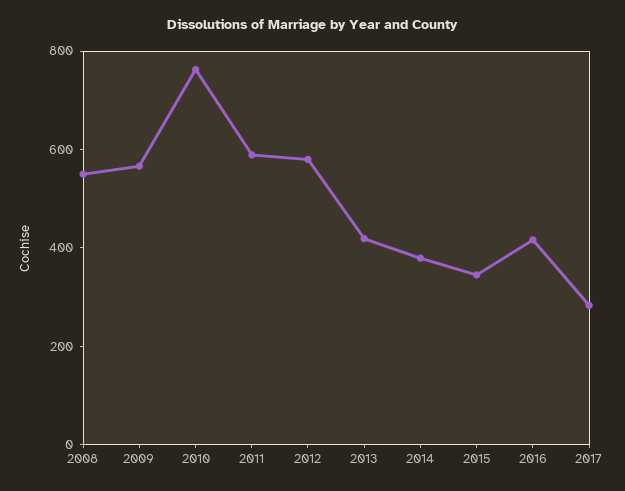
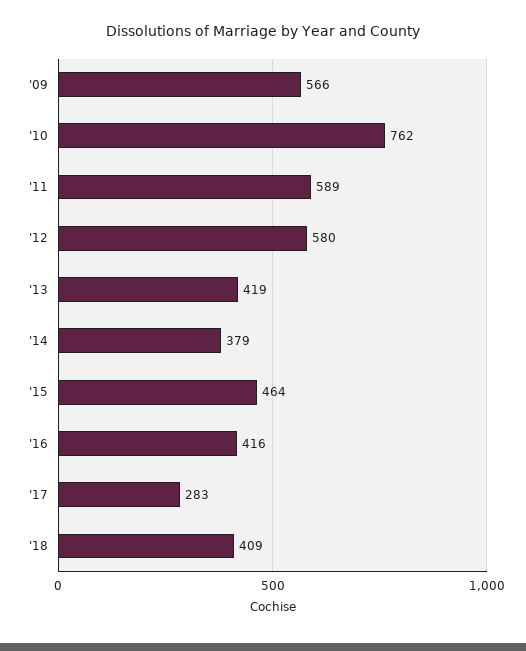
2008: 550 -> none
2015: 350 -> 464
'18: none -> 409

